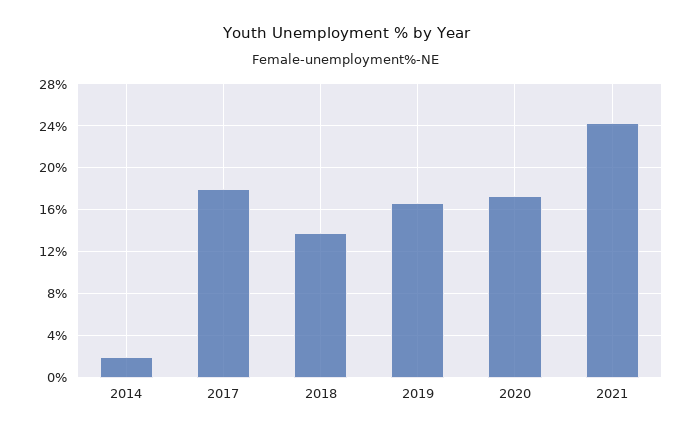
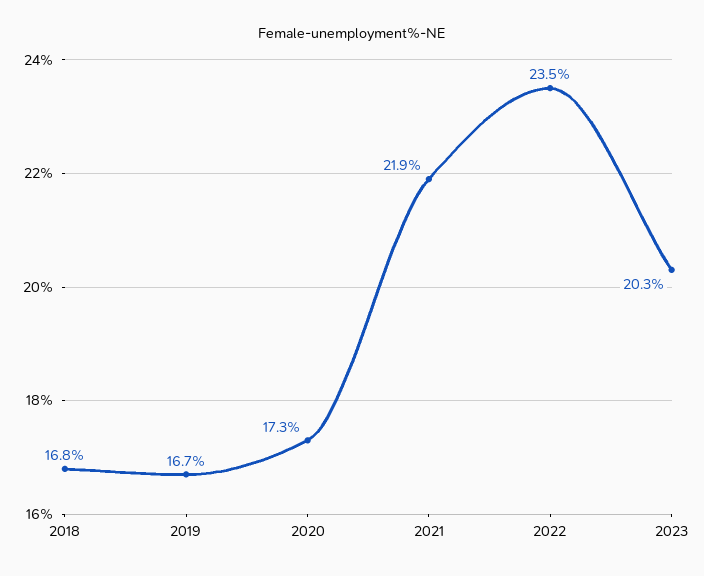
2014: 2 -> none
2017: 18 -> none
2018: 14 -> 16.8
2021: 24 -> 21.9
2022: none -> 23.5
2023: none -> 20.3

